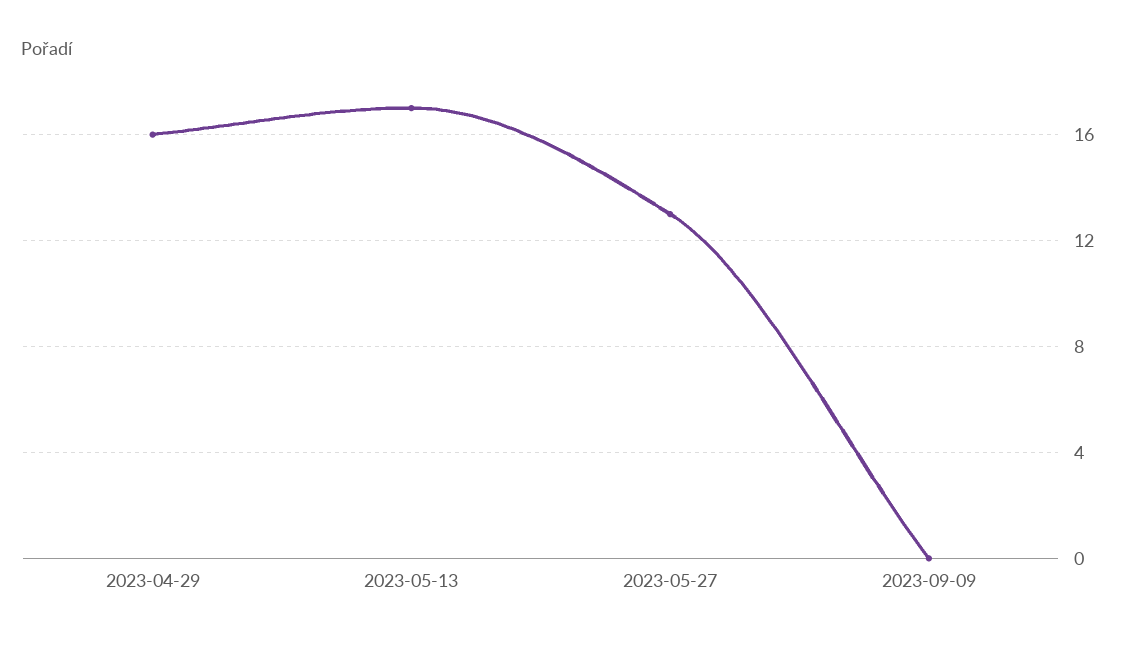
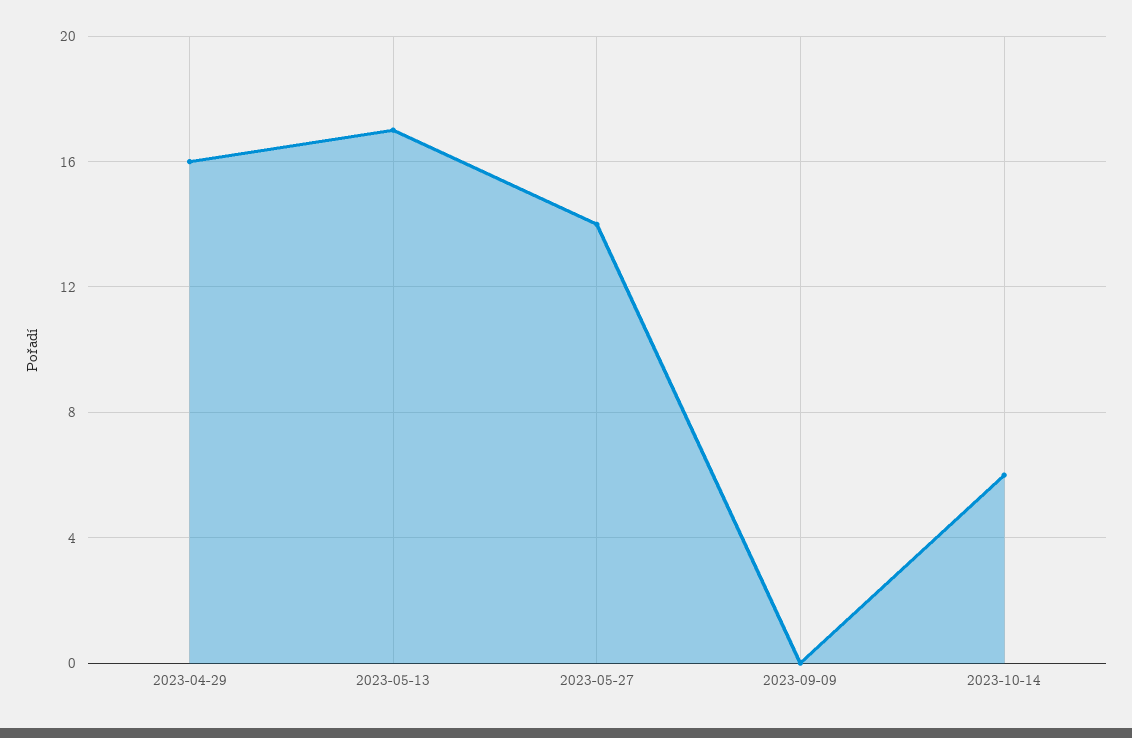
2023-05-27: 13 -> 14
2023-10-14: none -> 6

